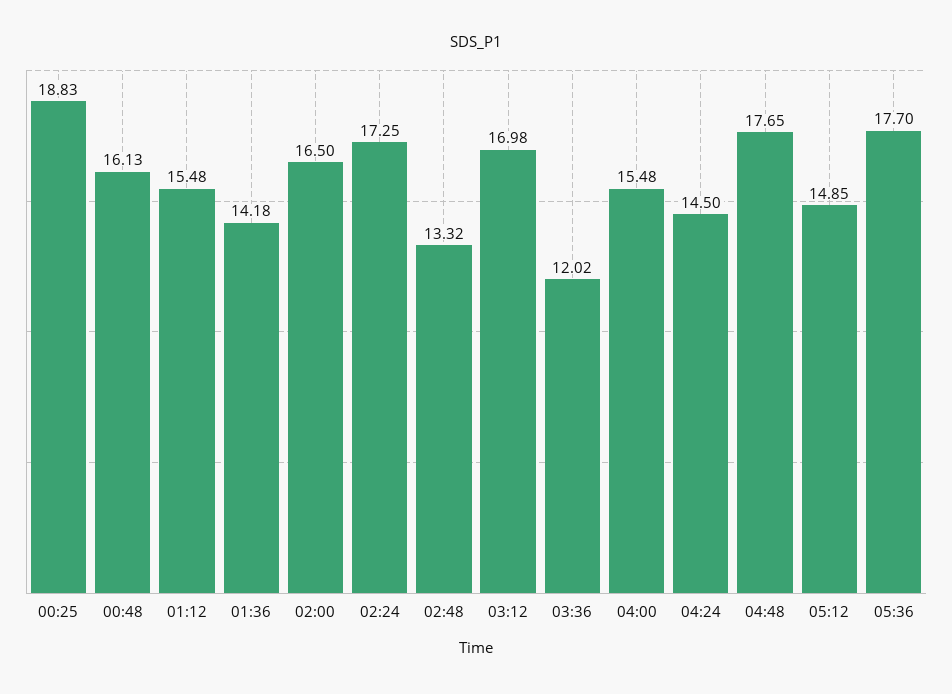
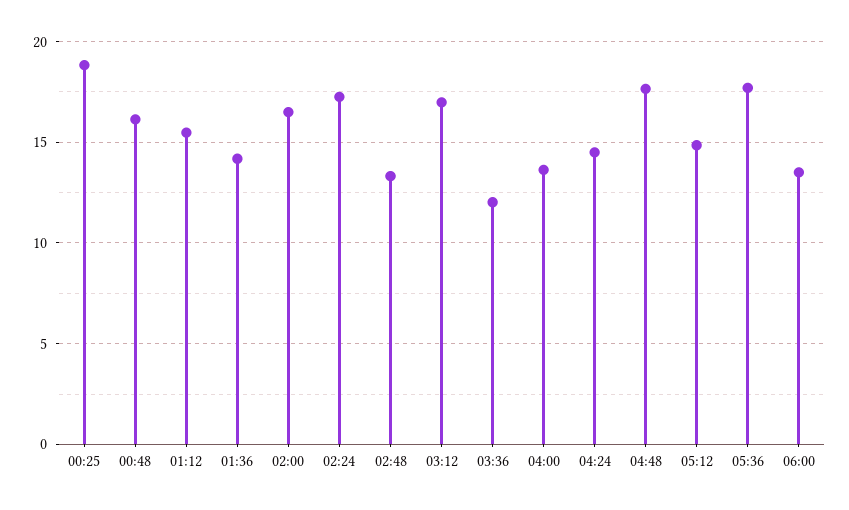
04:00: 15.48 -> 13.5
06:00: none -> 13.5

